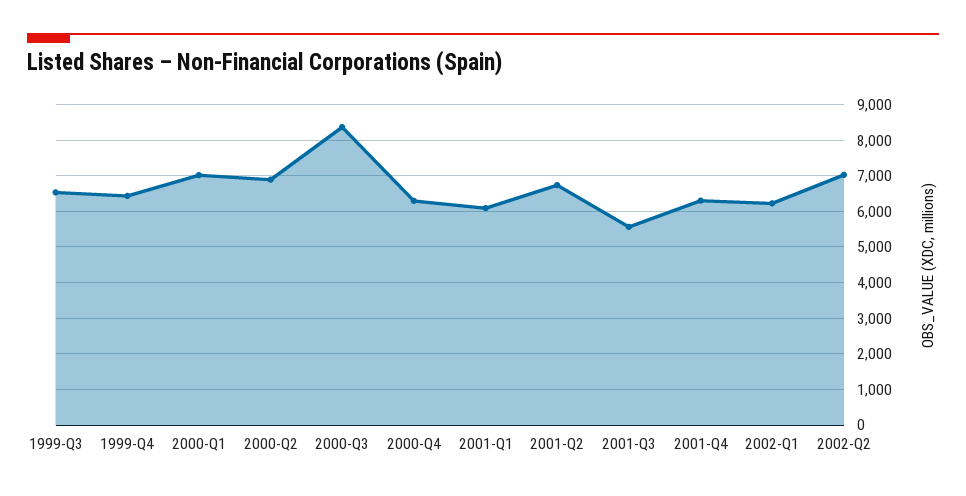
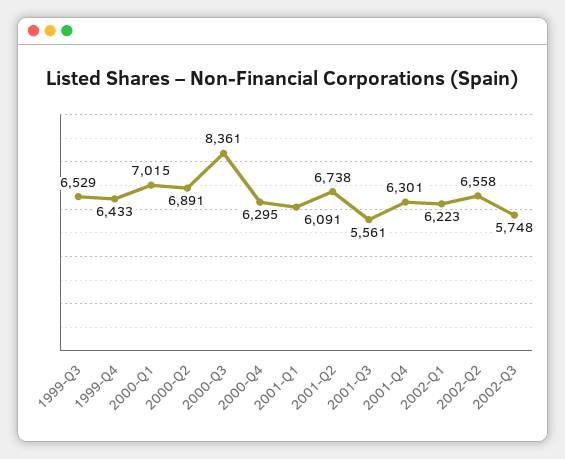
2002-Q2: 7000 -> 6558
2002-Q3: none -> 5748

